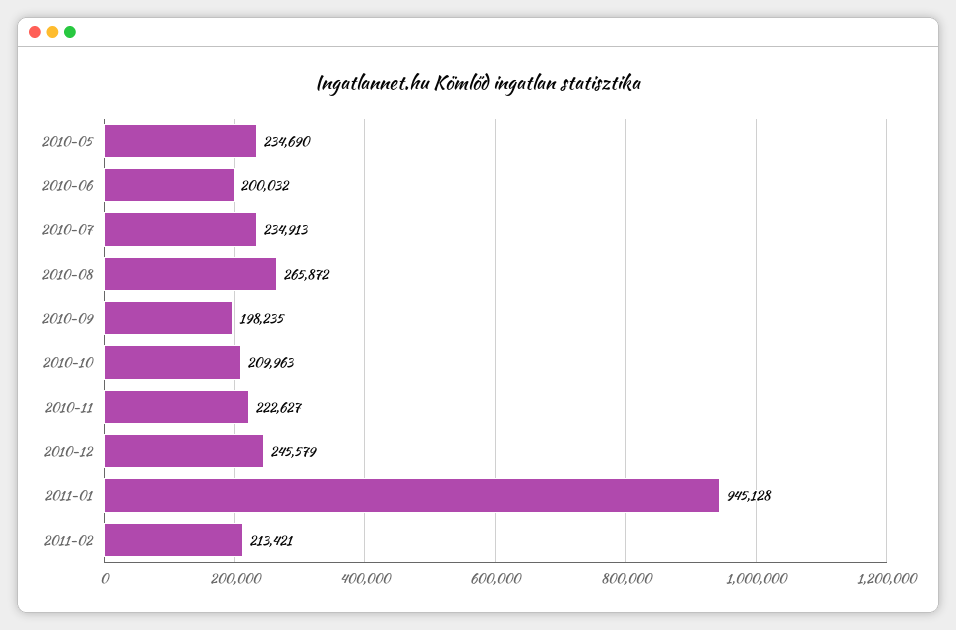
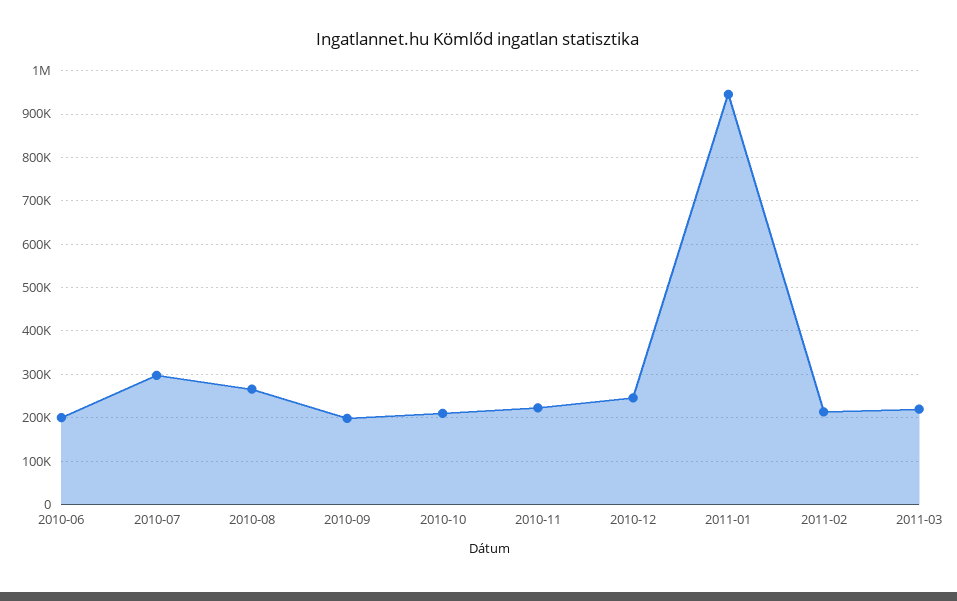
2010-05: 234690 -> none
2010-07: 234913 -> 300000
2011-03: none -> 220000

